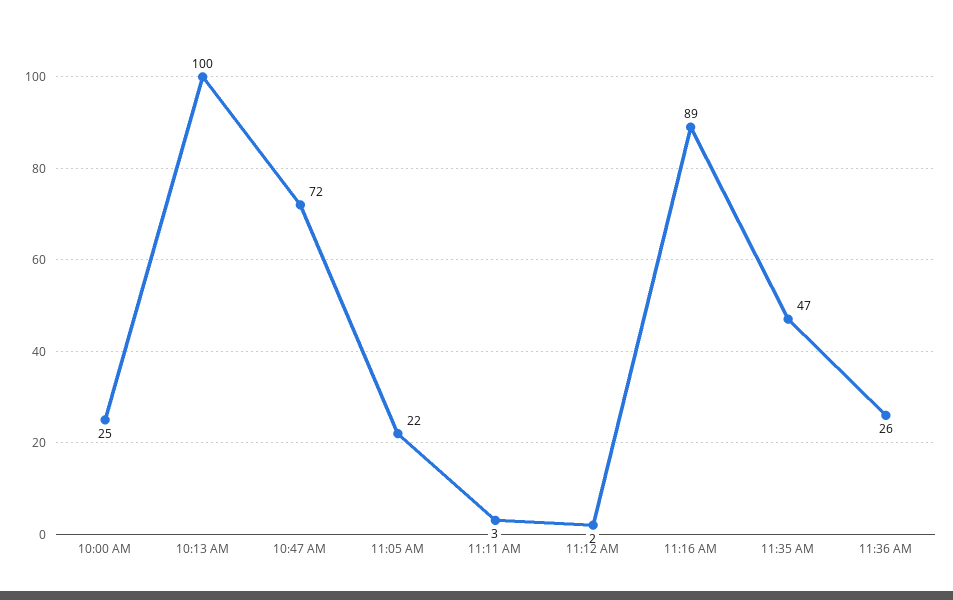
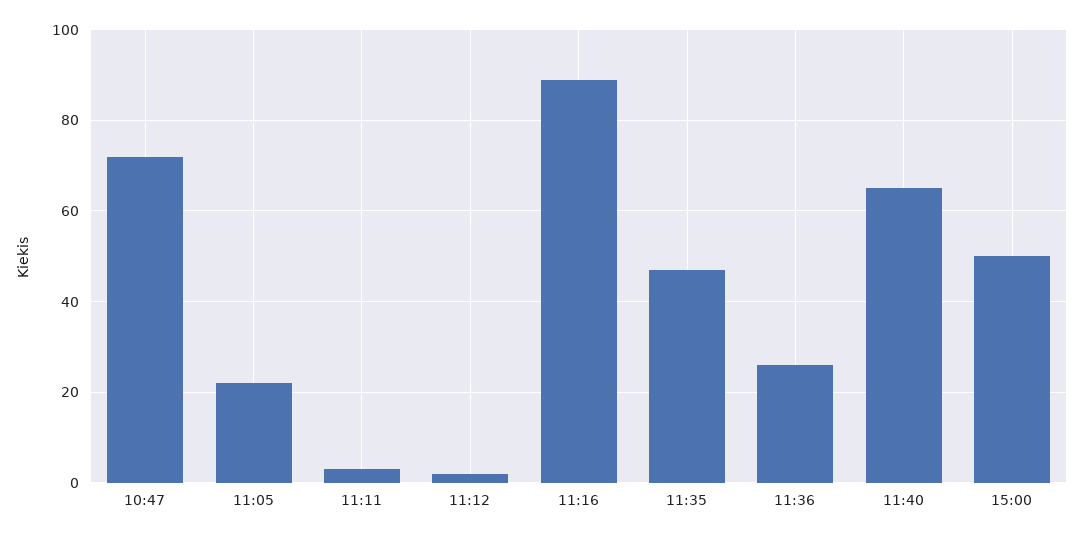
10:00 AM: 25 -> none
10:13 AM: 100 -> none
11:40: none -> 65
15:00: none -> 50

